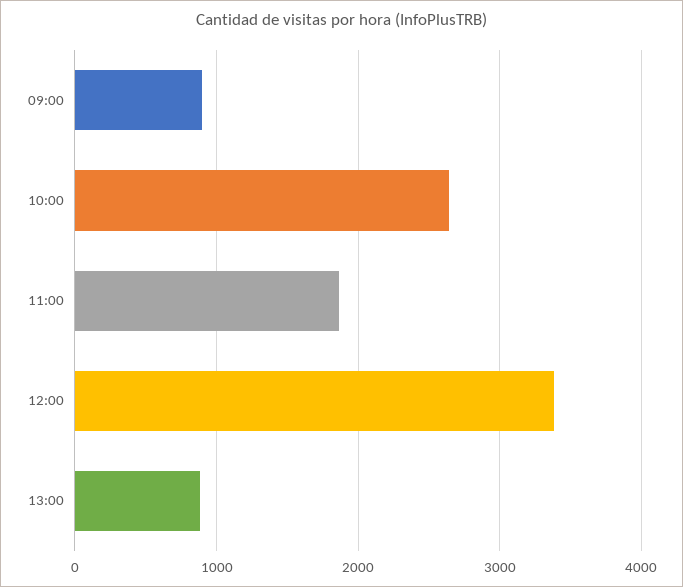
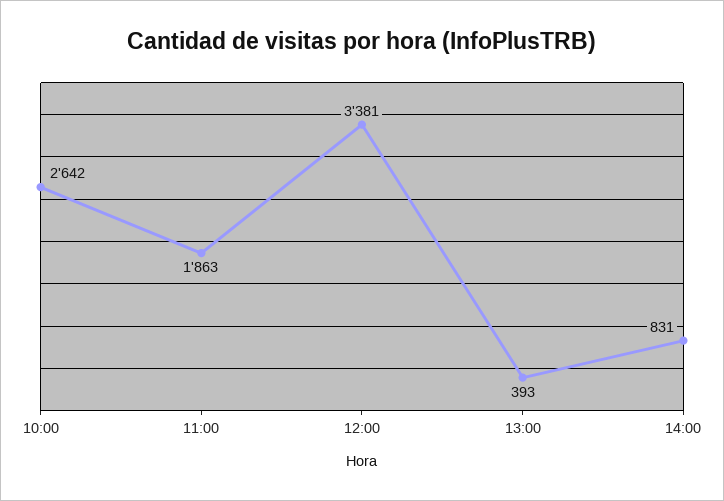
09:00: 900 -> none
13:00: 900 -> 393
14:00: none -> 831

